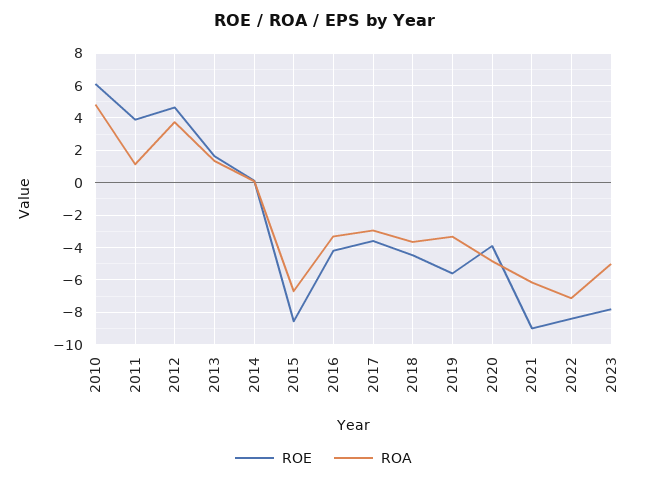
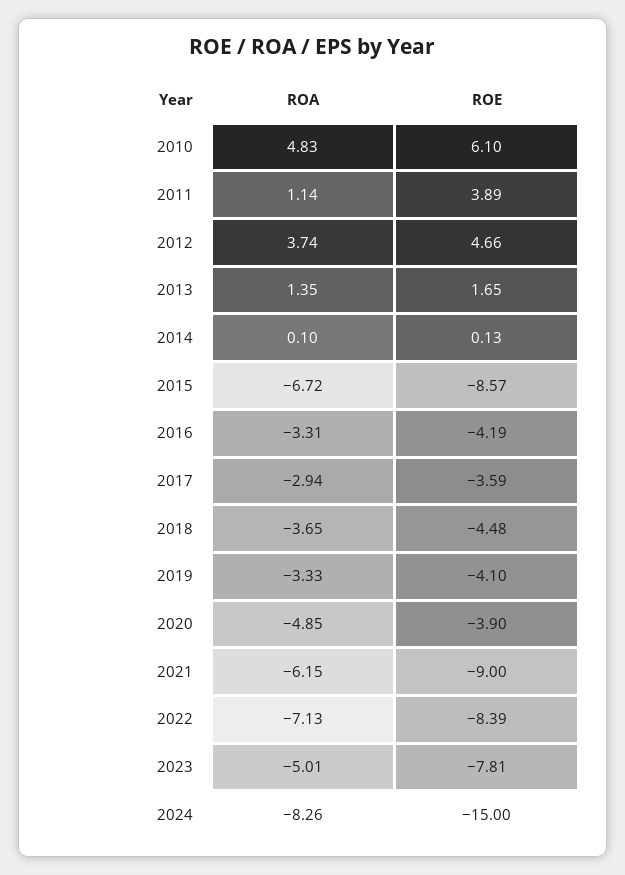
ROE, 2019: -5.5 -> -4.1
ROA, 2024: none -> -8.26
ROE, 2024: none -> -15

